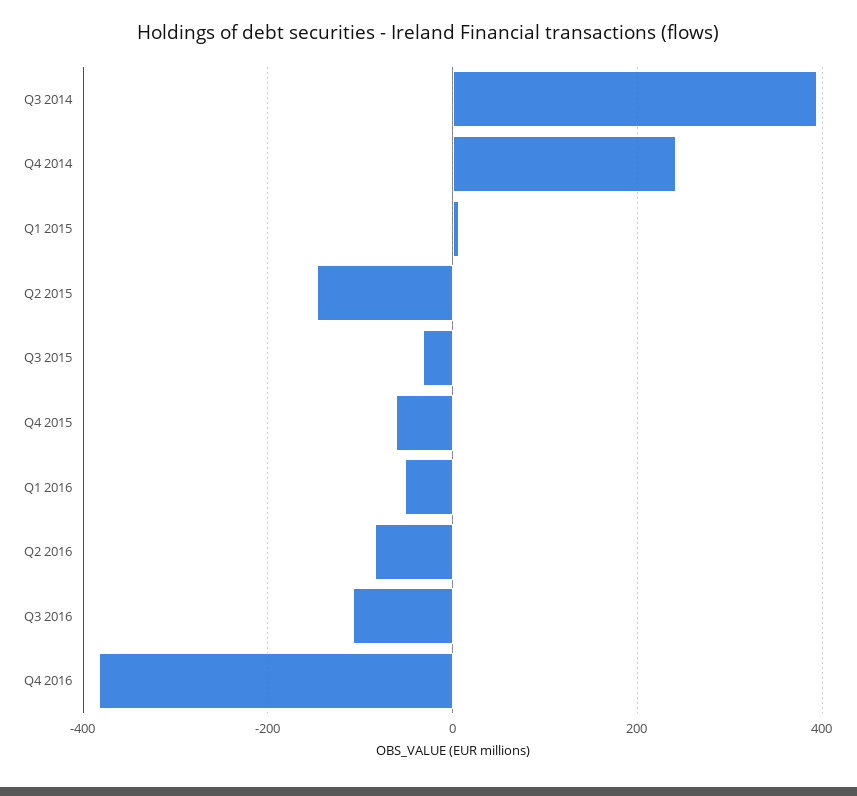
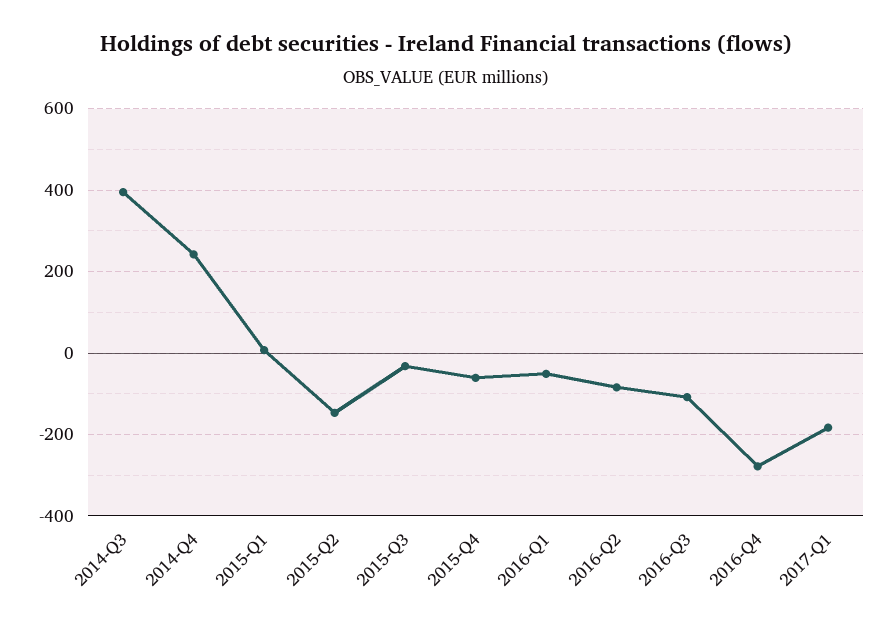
Q4 2016: -380 -> -280
2017-Q1: none -> -180

